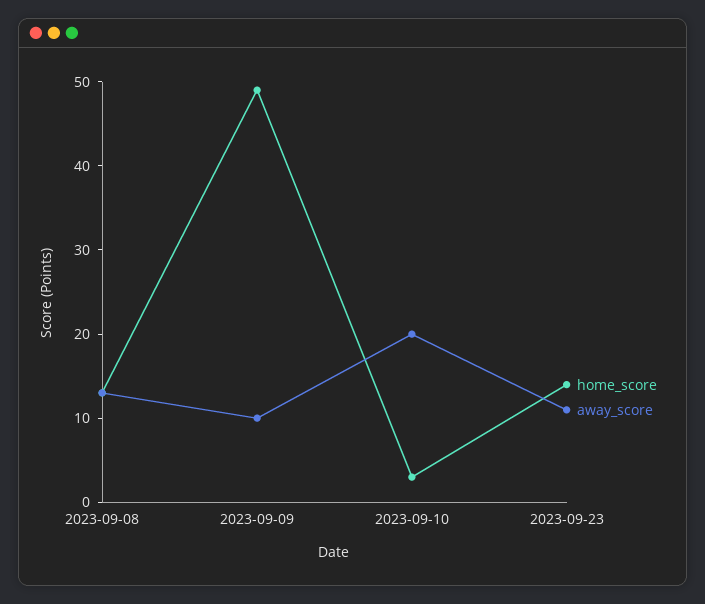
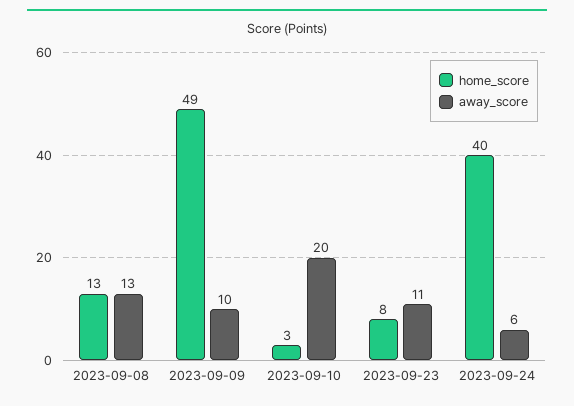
home_score, 2023-09-23: 14 -> 8
home_score, 2023-09-24: none -> 40
away_score, 2023-09-24: none -> 6

